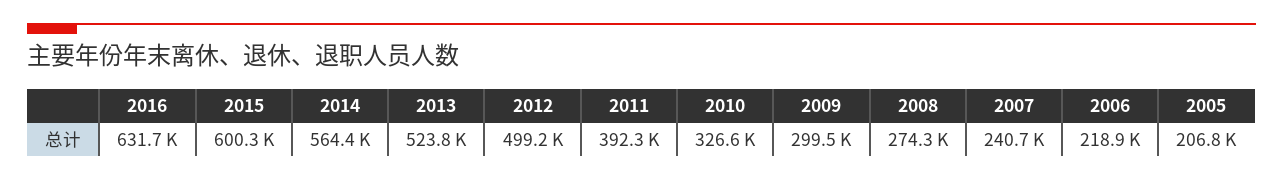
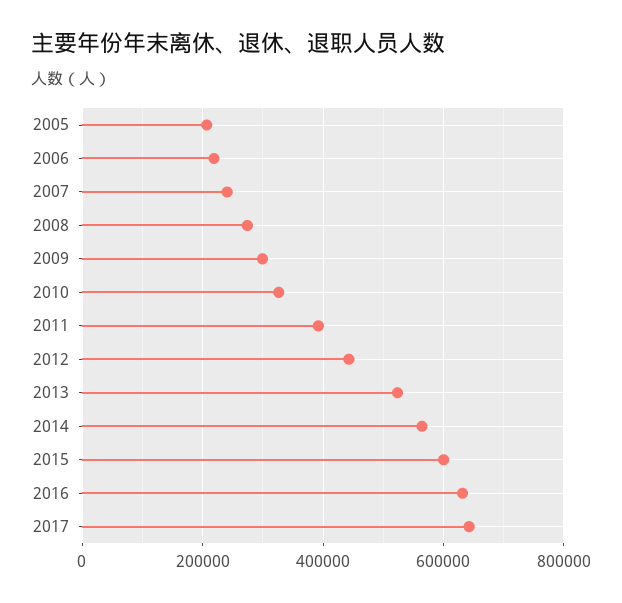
2012: 499200 -> 440000
2017: none -> 640000

